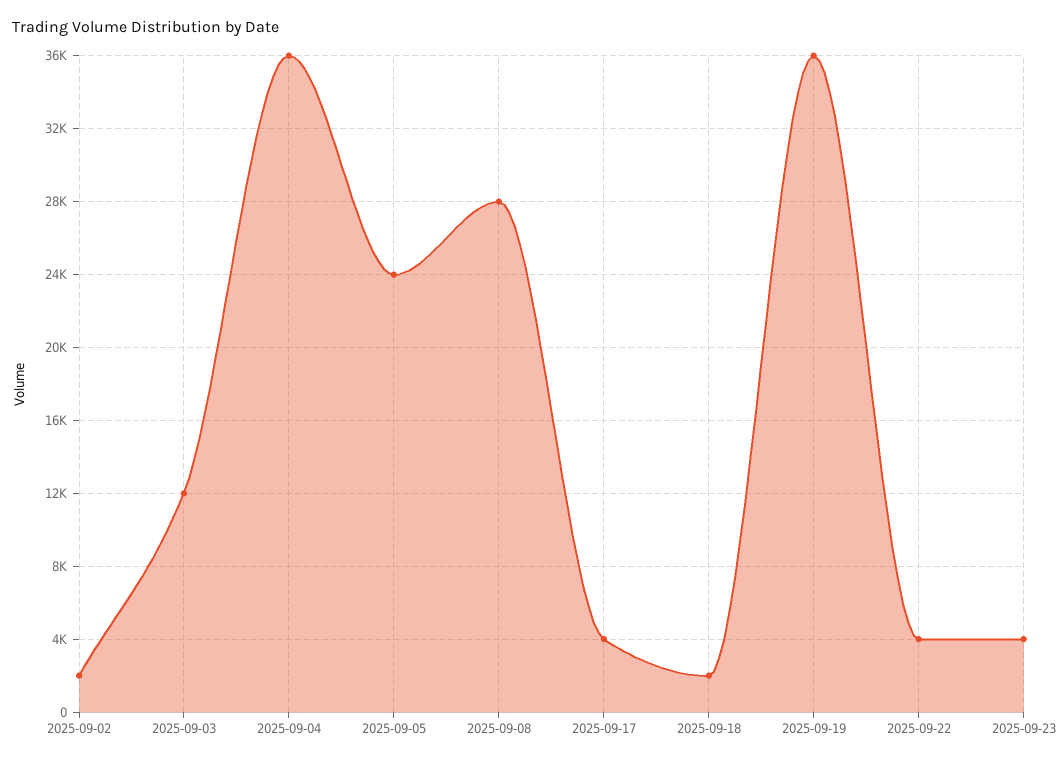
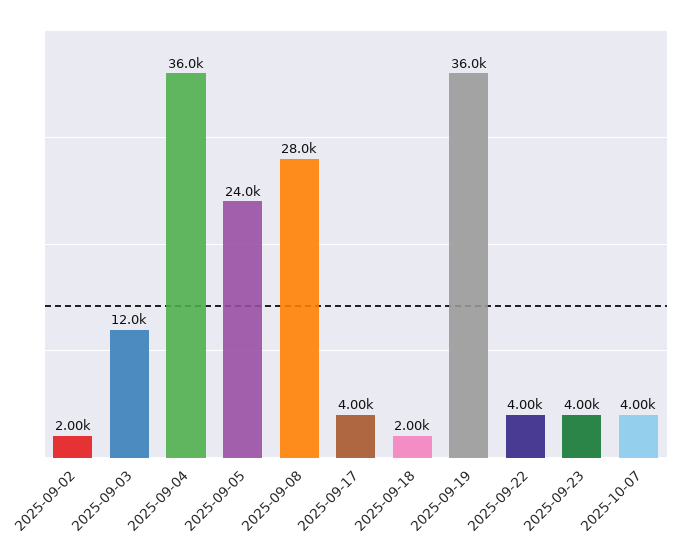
2025-10-07: none -> 4000

